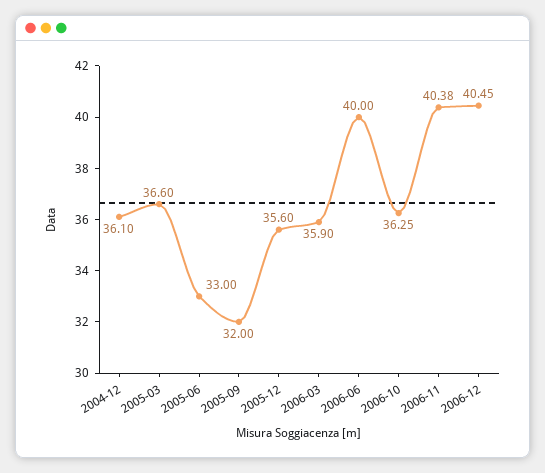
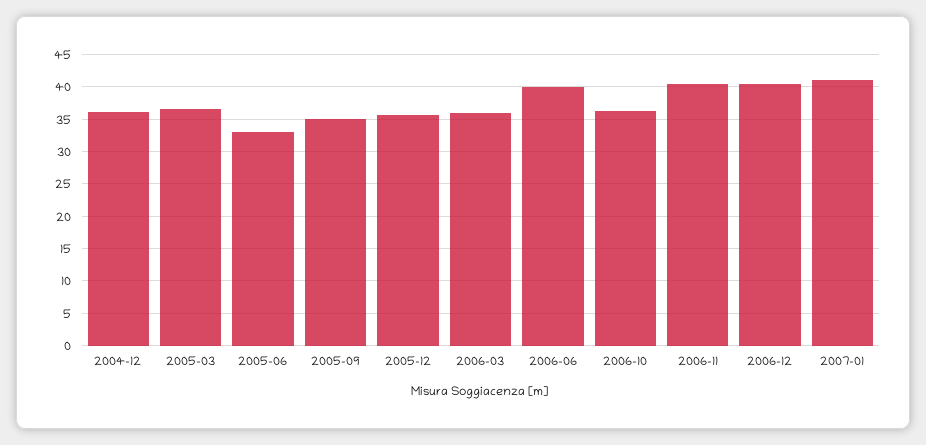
2005-09: 32 -> 35
2007-01: none -> 41

